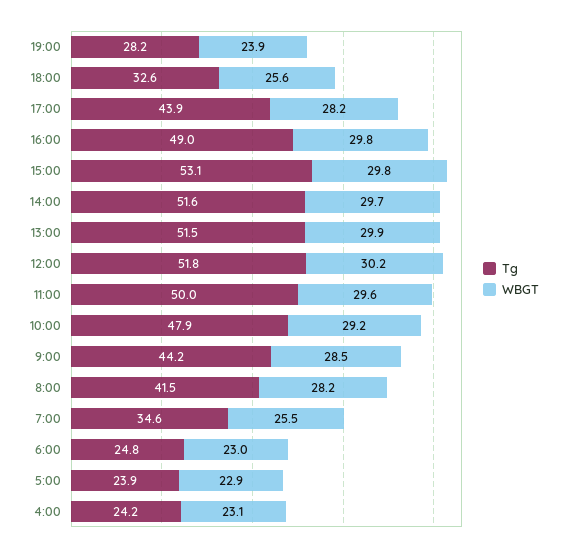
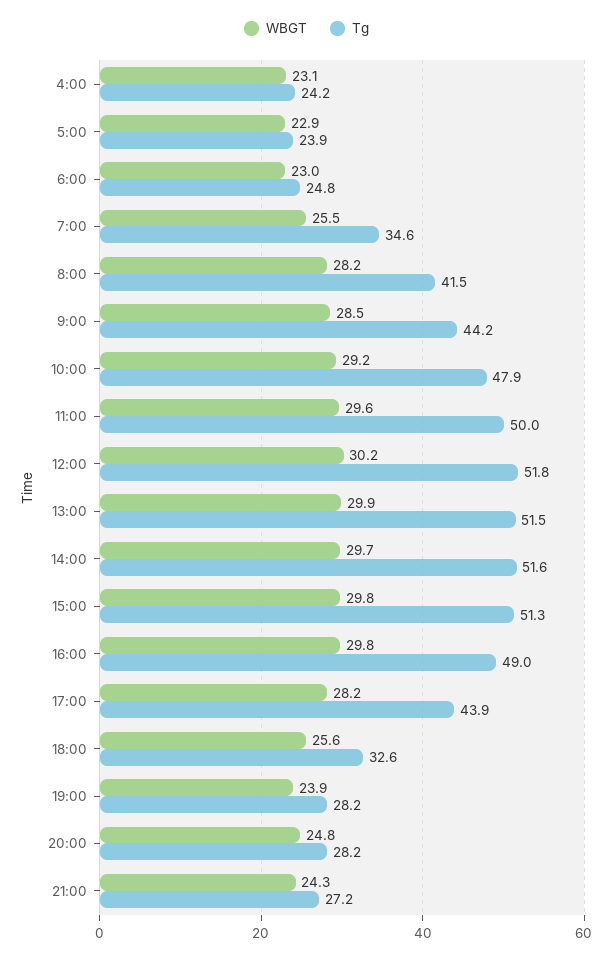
Tg, 15:00: 53.1 -> 51.3
WBGT, 20:00: none -> 24.8
Tg, 20:00: none -> 28.2
WBGT, 21:00: none -> 24.3
Tg, 21:00: none -> 27.2

